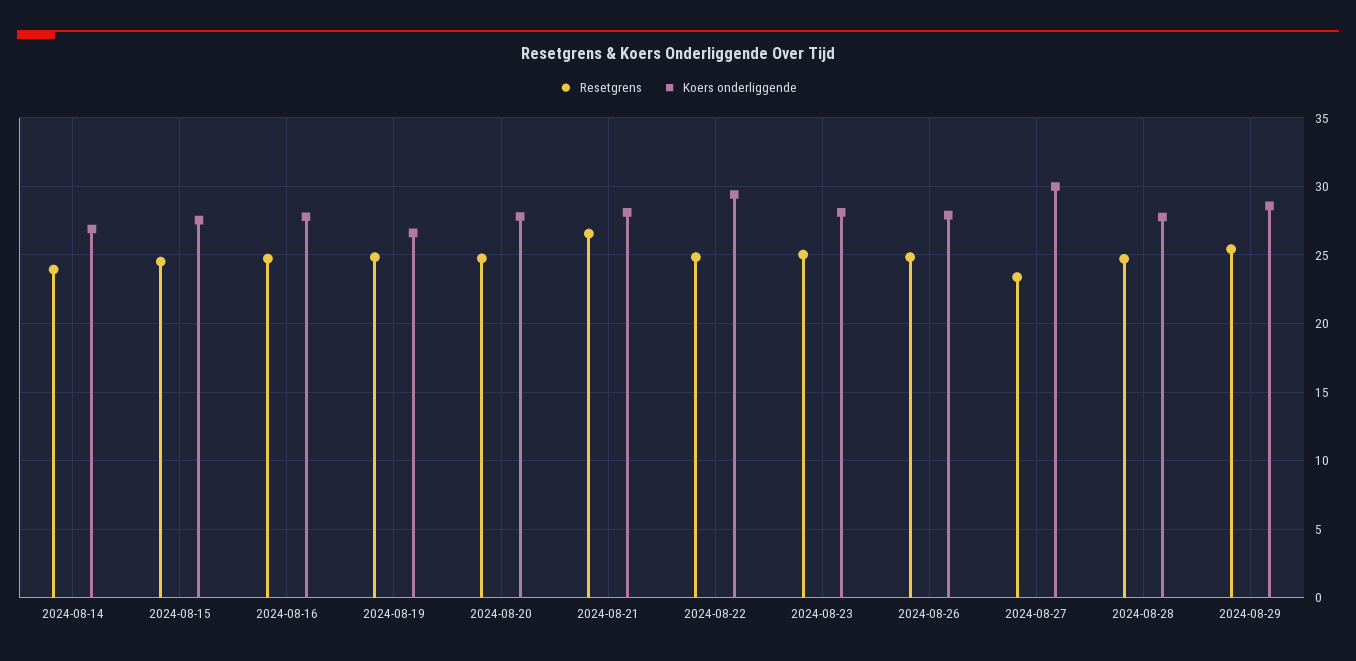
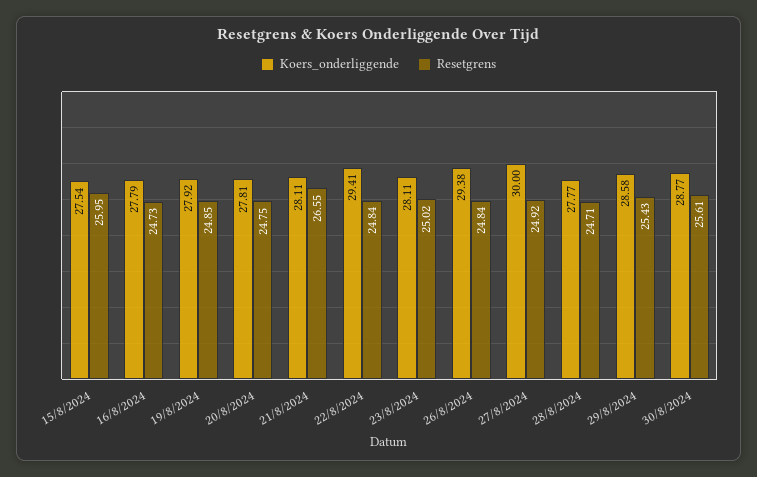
Resetgrens, 2024-08-14: 24 -> none
Koers onderliggende, 2024-08-14: 27 -> none
Resetgrens, 2024-08-15: 24.5 -> 25.95
Koers onderliggende, 2024-08-19: 26.5 -> 27.92
Koers onderliggende, 2024-08-26: 28 -> 29.38
Resetgrens, 2024-08-27: 23.5 -> 24.92
Koers onderliggende, 30/8/2024: none -> 28.77
Resetgrens, 30/8/2024: none -> 25.61

